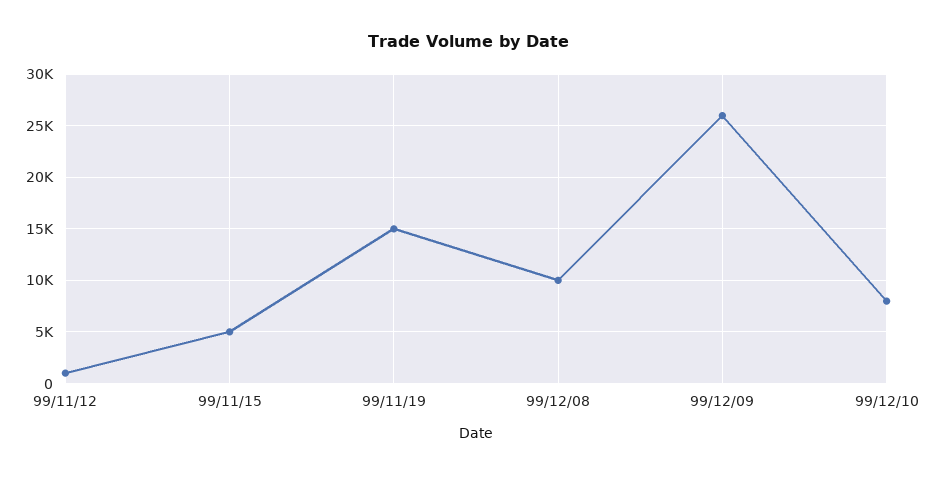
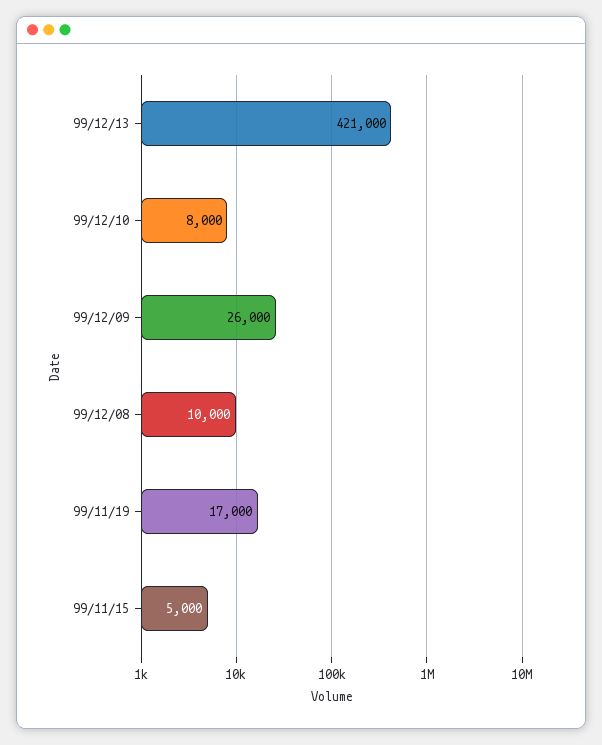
99/11/12: 1000 -> none
99/11/19: 15000 -> 17000
99/12/13: none -> 421000

